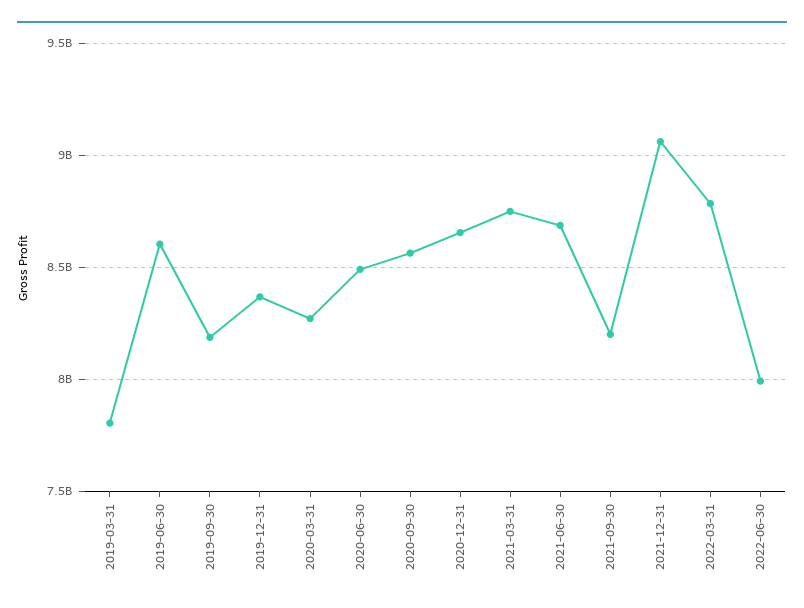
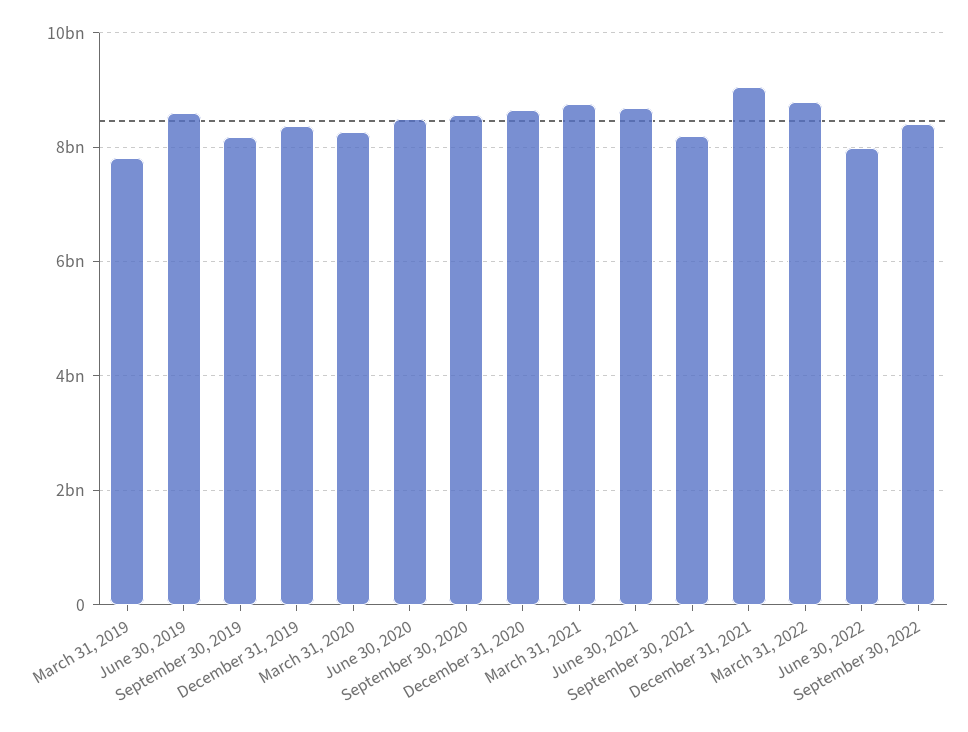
September 30, 2022: none -> 8400000000

